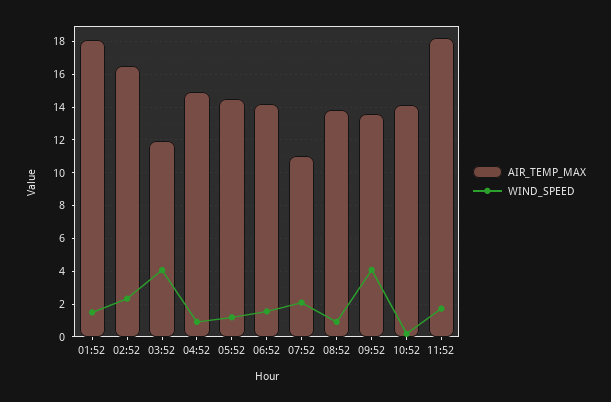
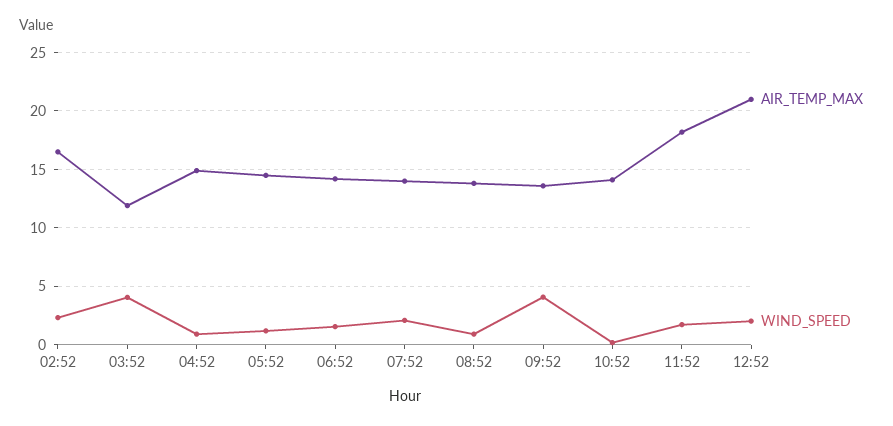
AIR_TEMP_MAX, 01:52: 18 -> none
WIND_SPEED, 01:52: 1.5 -> none
AIR_TEMP_MAX, 07:52: 11 -> 14
AIR_TEMP_MAX, 12:52: none -> 21
WIND_SPEED, 12:52: none -> 2

